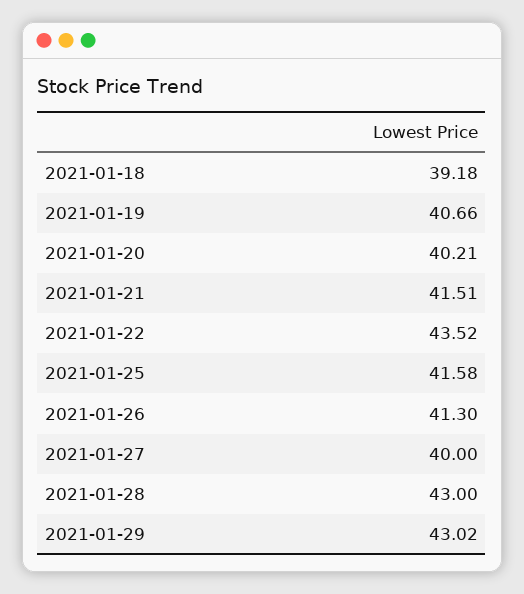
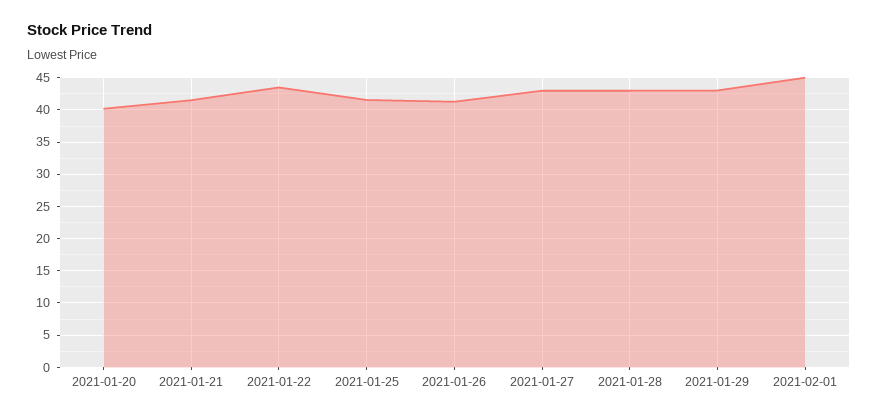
2021-01-18: 39.18 -> none
2021-01-19: 40.66 -> none
2021-01-27: 40 -> 43
2021-02-01: none -> 45

